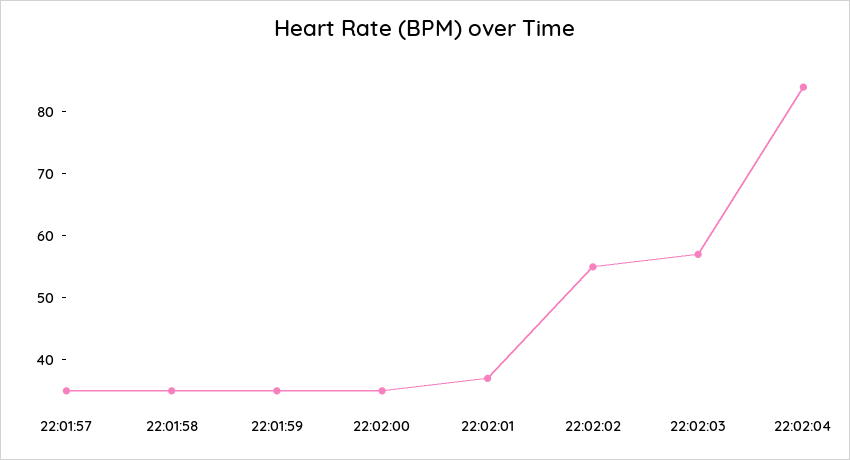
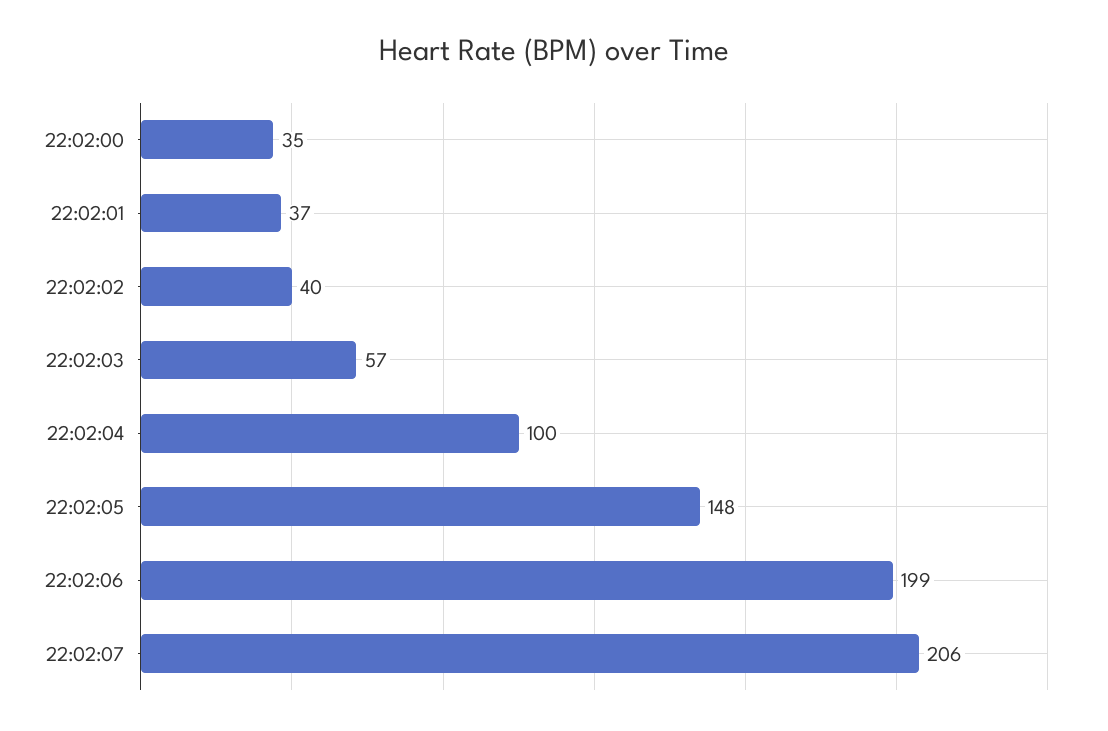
22:01:57: 35 -> none
22:01:58: 35 -> none
22:01:59: 35 -> none
22:02:02: 55 -> 40
22:02:04: 85 -> 100
22:02:05: none -> 148
22:02:06: none -> 199
22:02:07: none -> 206

